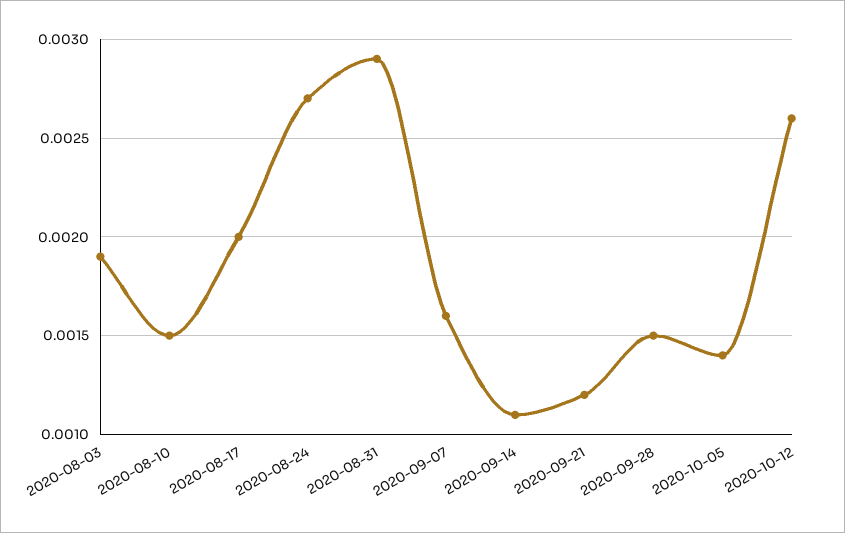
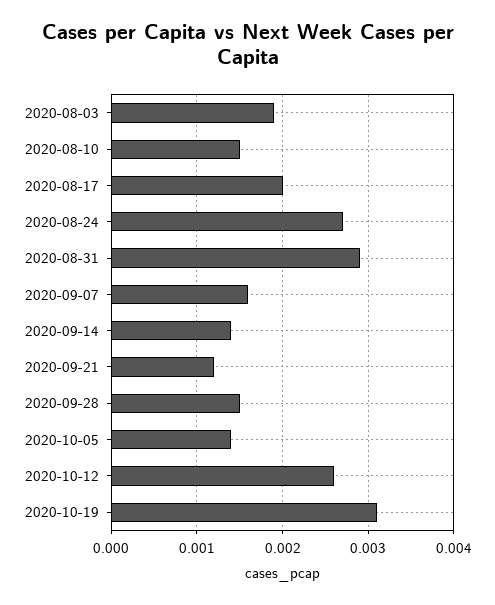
2020-09-14: 0.0011 -> 0.0014
2020-10-19: none -> 0.0031

